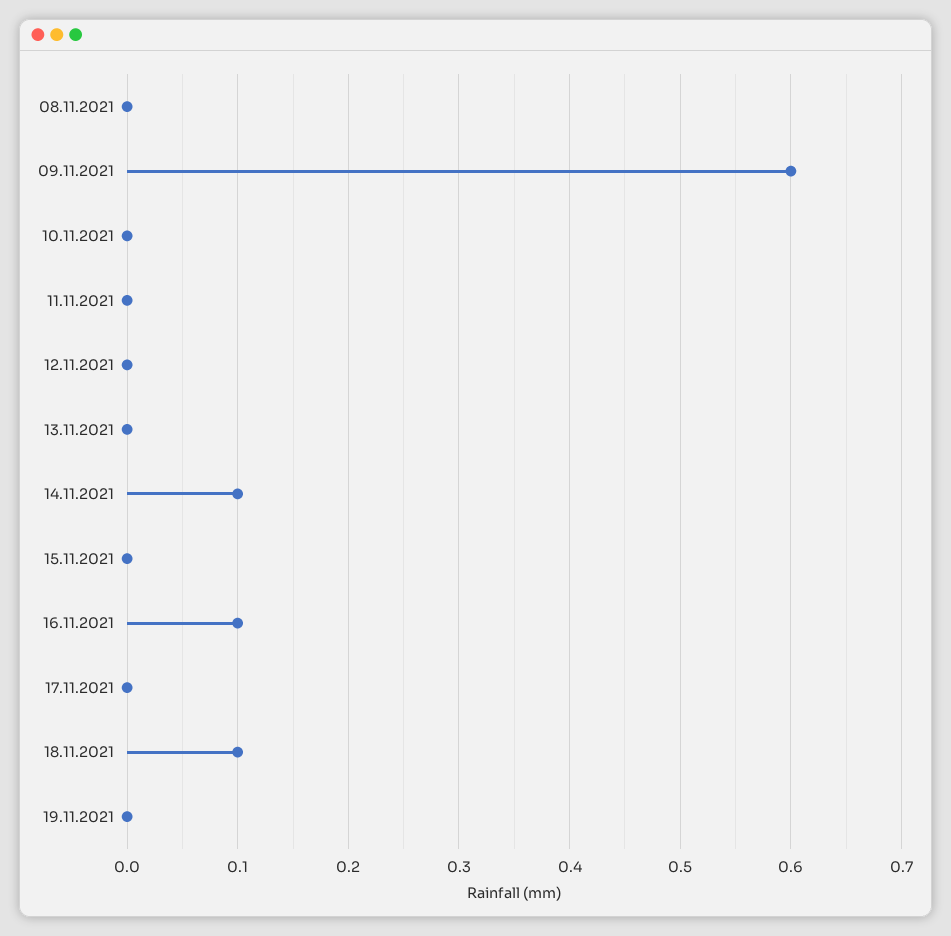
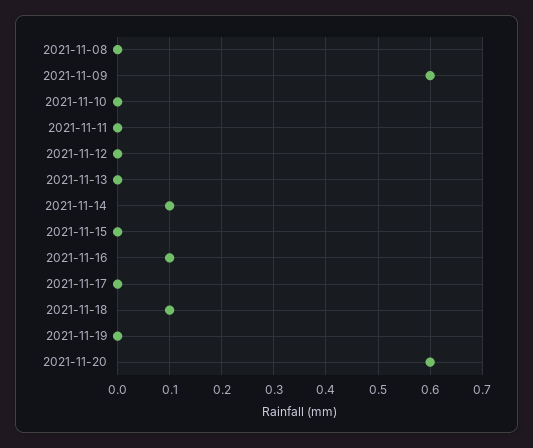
2021-11-20: none -> 0.6

